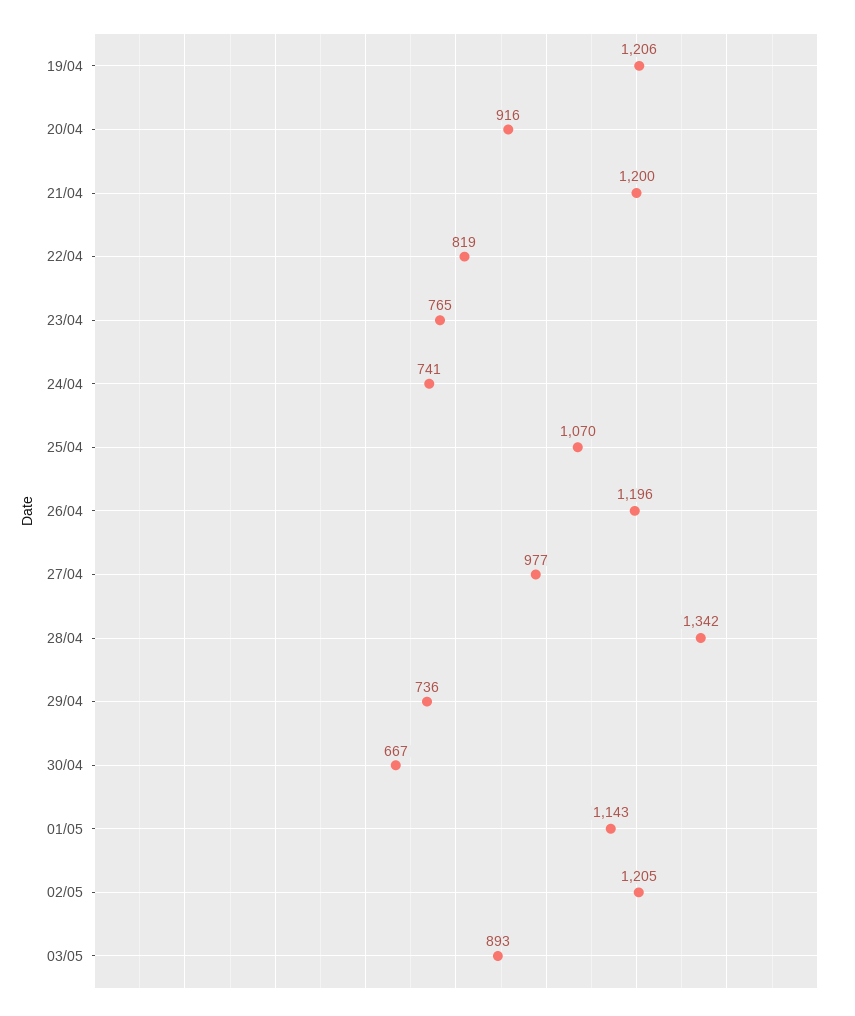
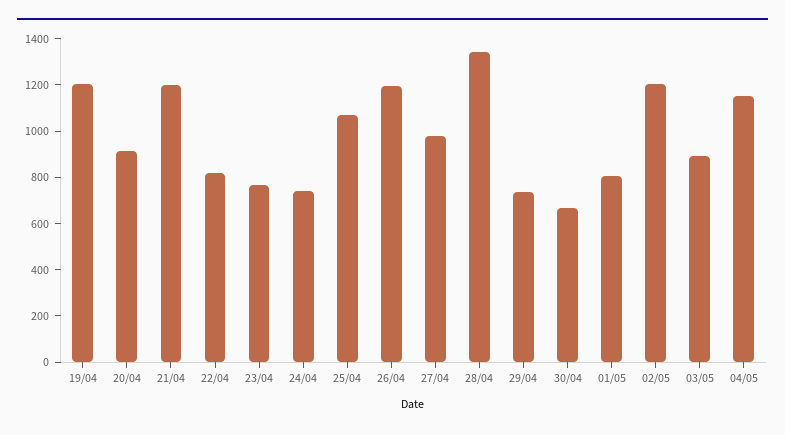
01/05: 1143 -> 800
04/05: none -> 1150

